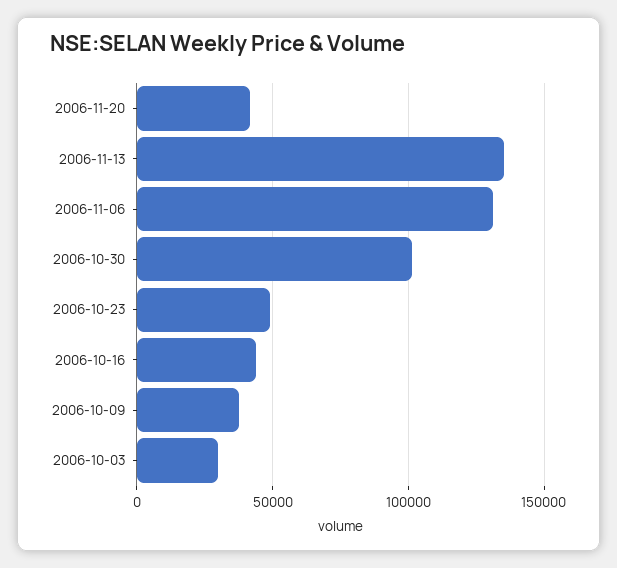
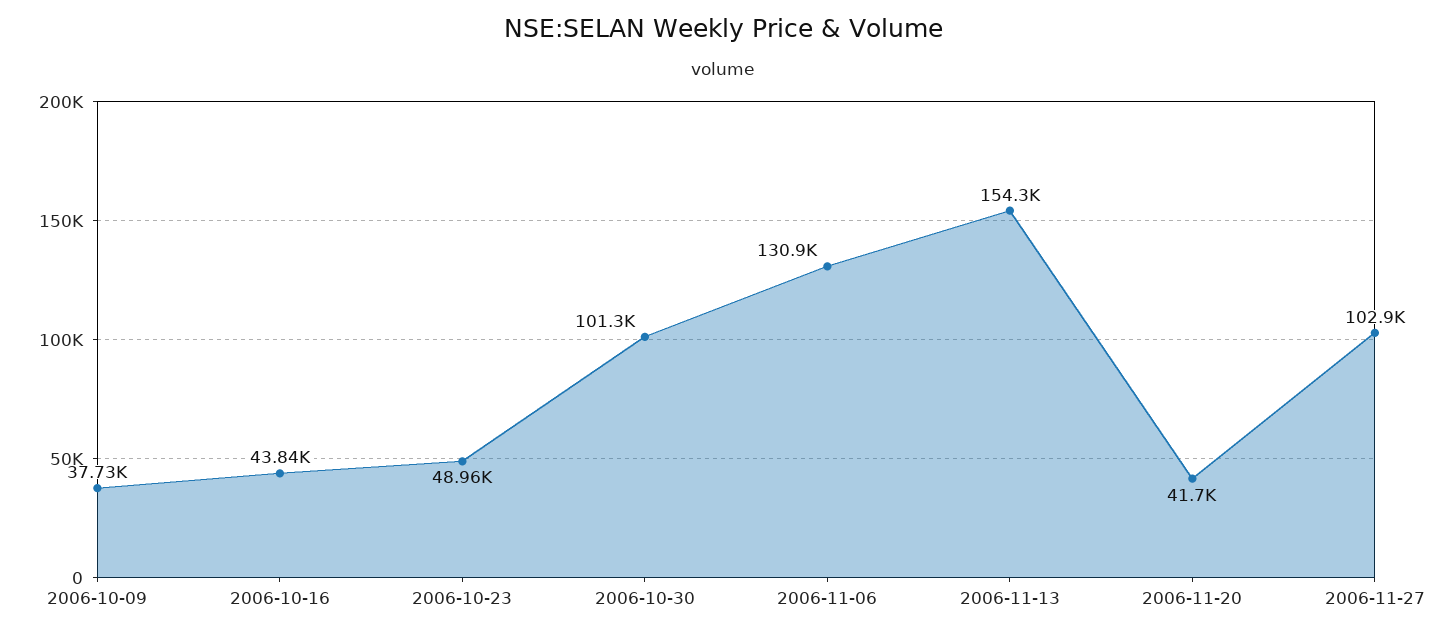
2006-11-13: 135000 -> 154300
2006-10-03: 30000 -> none
2006-11-27: none -> 102900

